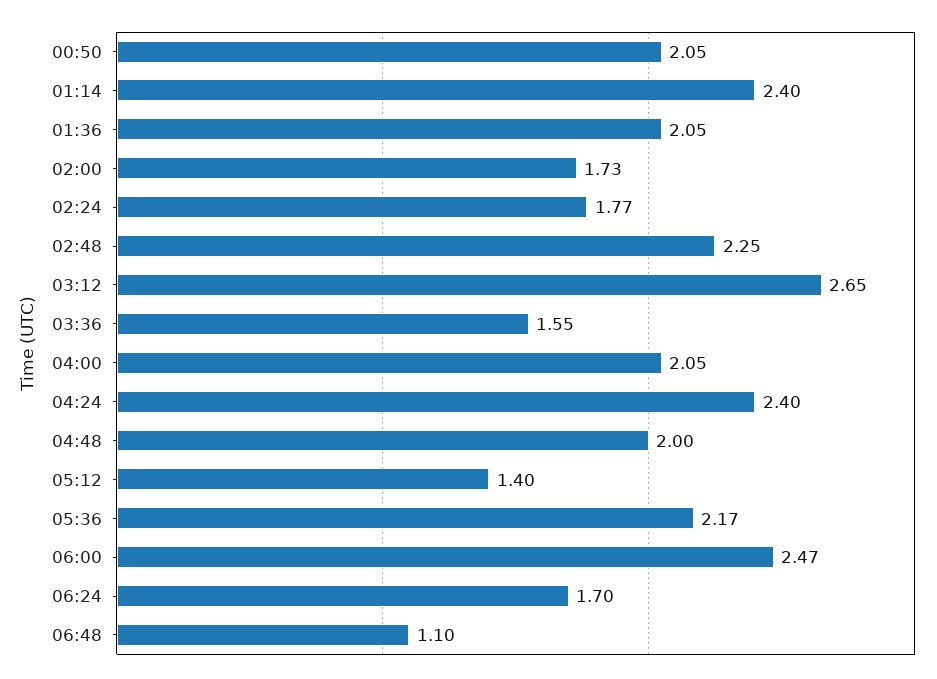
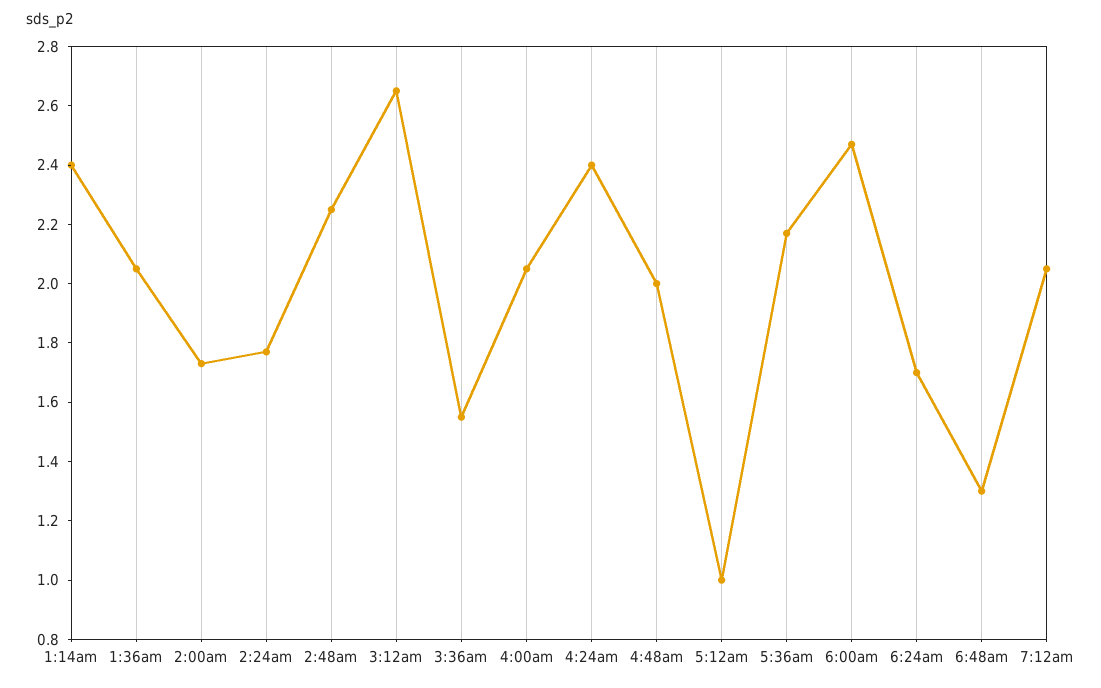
00:50: 2.05 -> none
05:12: 1.4 -> 1
06:48: 1.1 -> 1.3
7:12am: none -> 2.05

